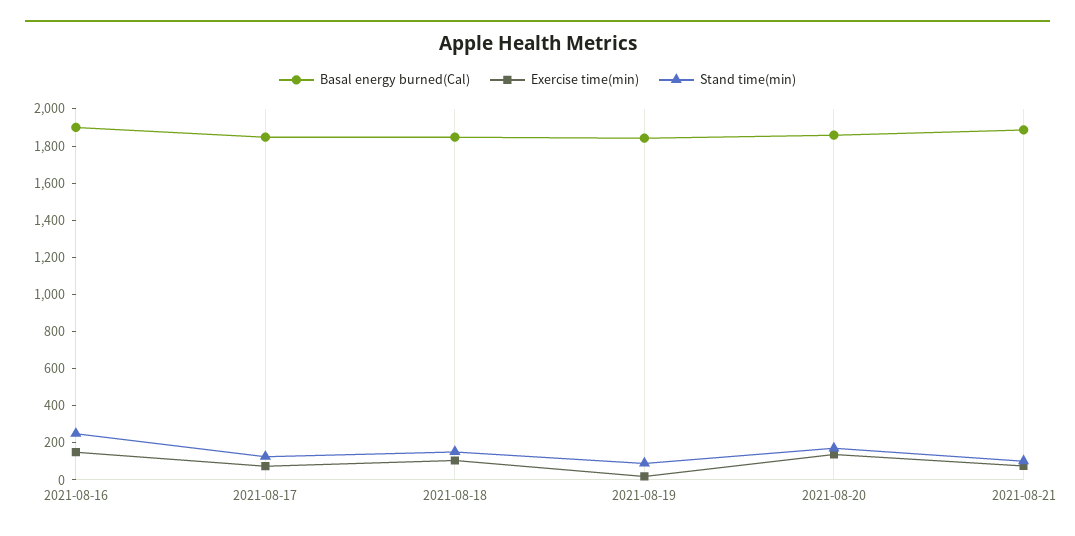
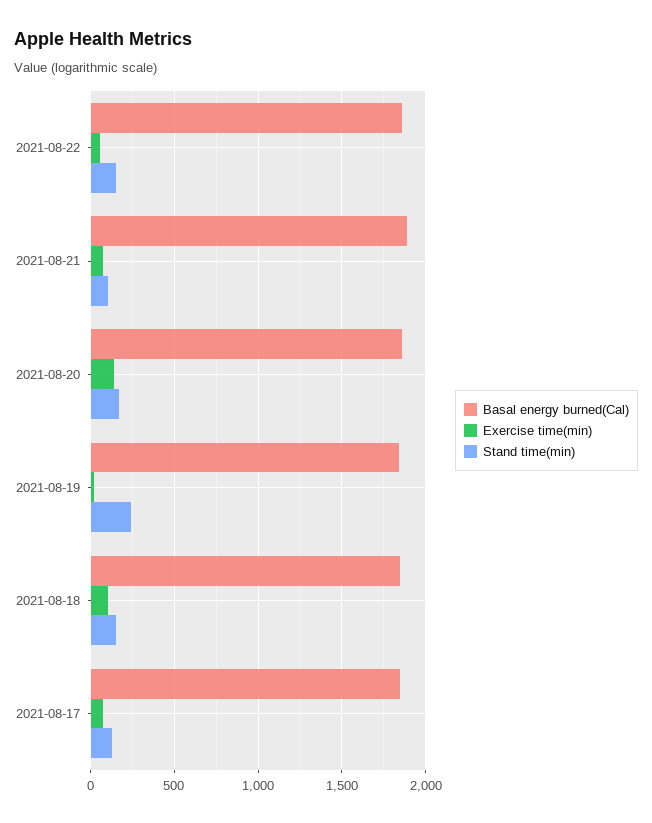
Basal energy burned(Cal), 2021-08-16: 1900 -> none
Exercise time(min), 2021-08-16: 150 -> none
Stand time(min), 2021-08-16: 250 -> none
Stand time(min), 2021-08-19: 100 -> 250
Basal energy burned(Cal), 2021-08-22: none -> 1850
Exercise time(min), 2021-08-22: none -> 50
Stand time(min), 2021-08-22: none -> 150

